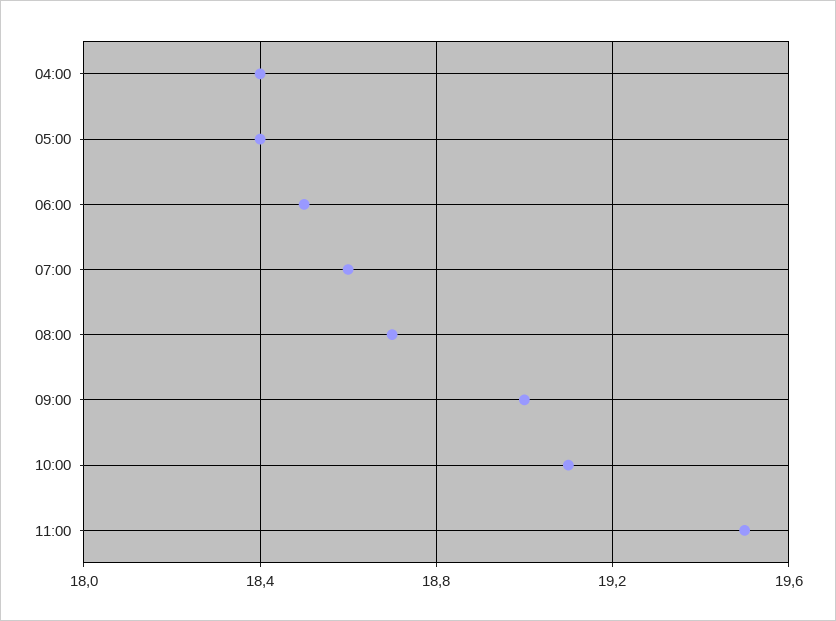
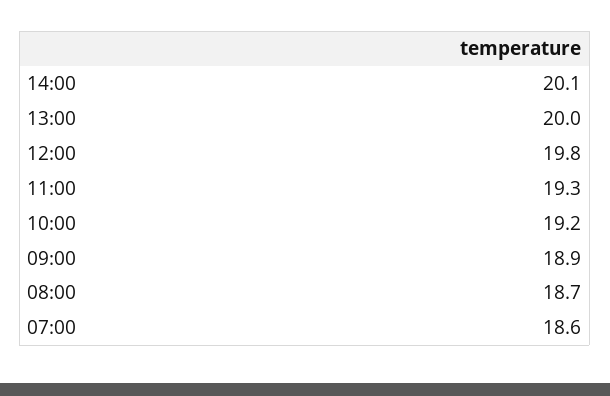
04:00: 18.4 -> none
05:00: 18.4 -> none
06:00: 18.5 -> none
09:00: 19 -> 18.9
10:00: 19.1 -> 19.2
11:00: 19.5 -> 19.3
14:00: none -> 20.1
13:00: none -> 20
12:00: none -> 19.8

